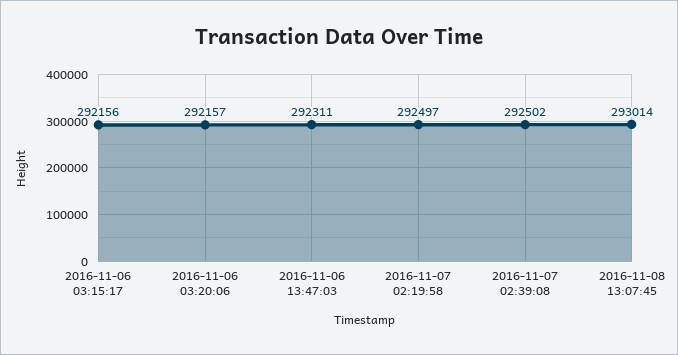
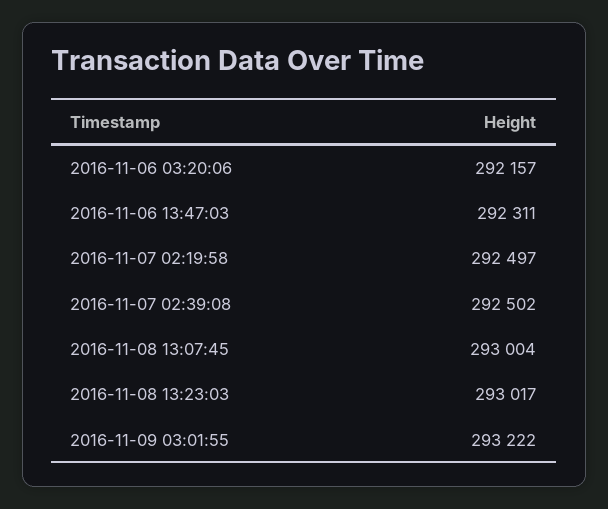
2016-11-06 03:15:17: 292156 -> none
2016-11-08 13:07:45: 293014 -> 293004
2016-11-08 13:23:03: none -> 293017
2016-11-09 03:01:55: none -> 293222

